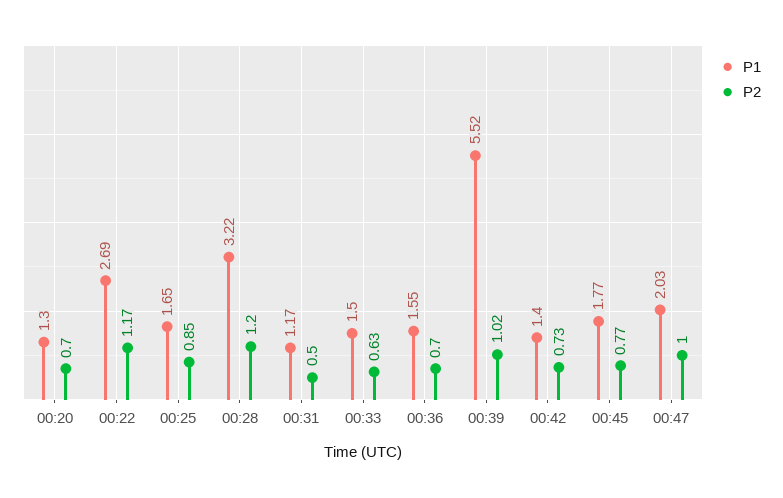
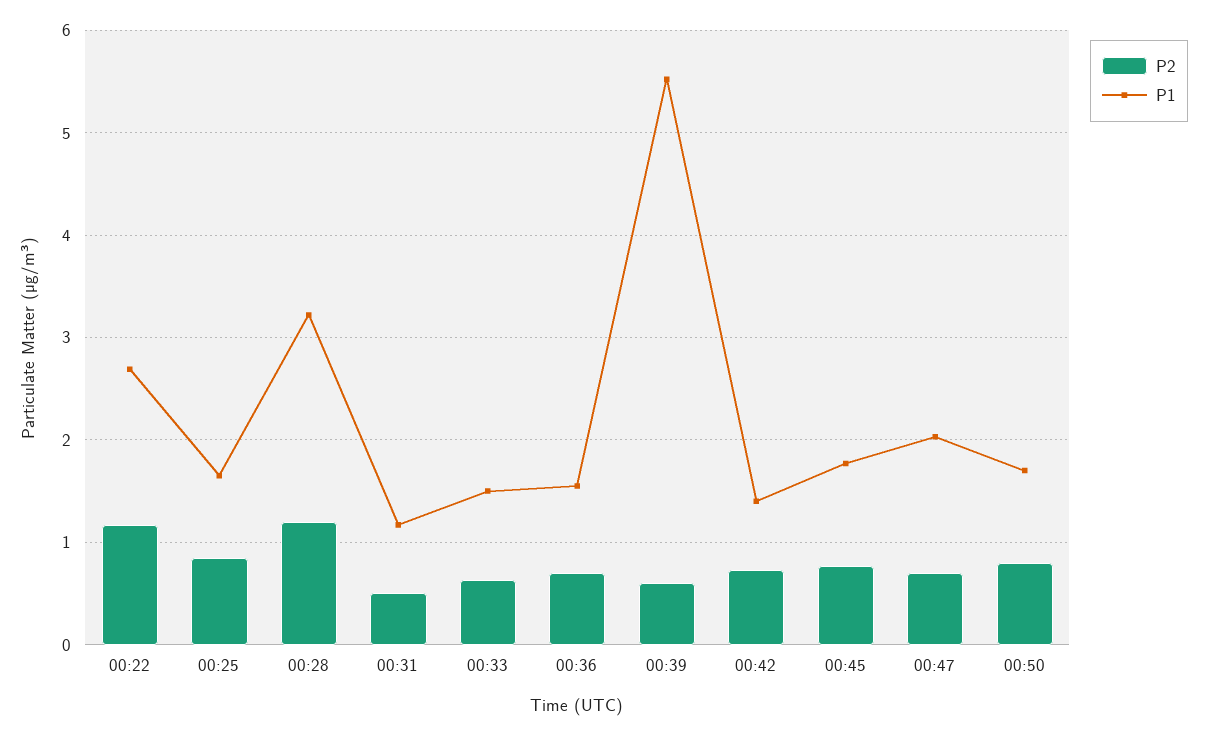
P1, 00:20: 1.3 -> none
P2, 00:20: 0.7 -> none
P2, 00:39: 1.02 -> 0.6
P2, 00:47: 1 -> 0.7
P2, 00:50: none -> 0.8
P1, 00:50: none -> 1.7

